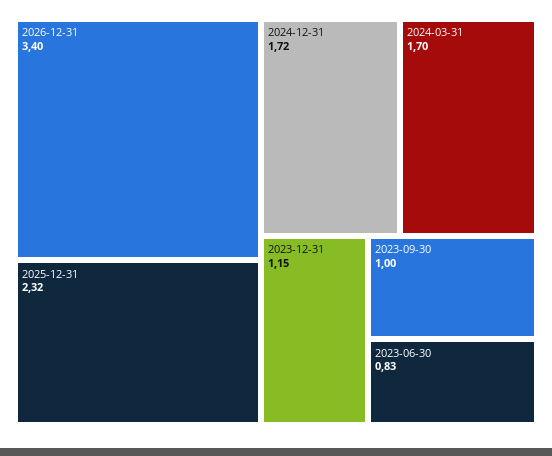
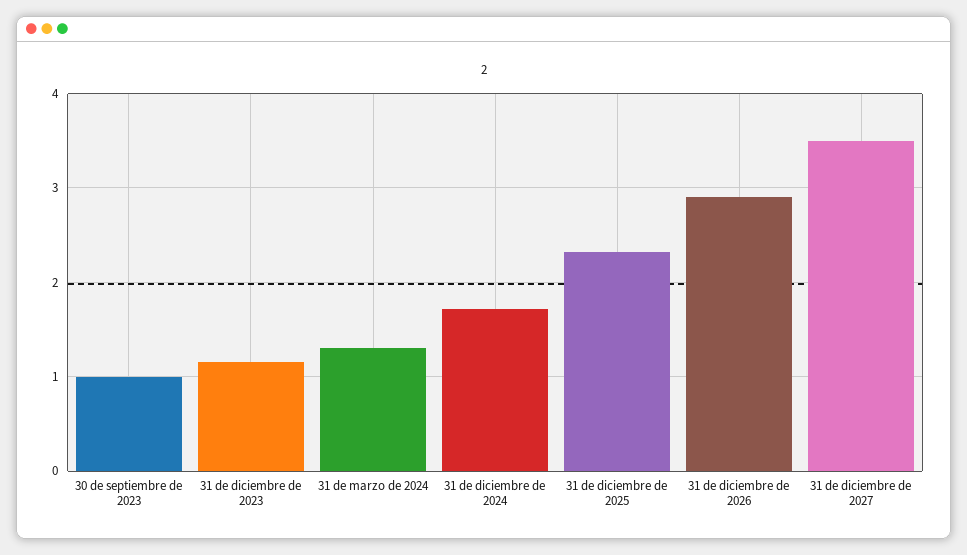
2026-12-31: 3.4 -> 2.9
2024-03-31: 1.7 -> 1.3
2023-06-30: 0.83 -> none
31 de diciembre de 2027: none -> 3.5

